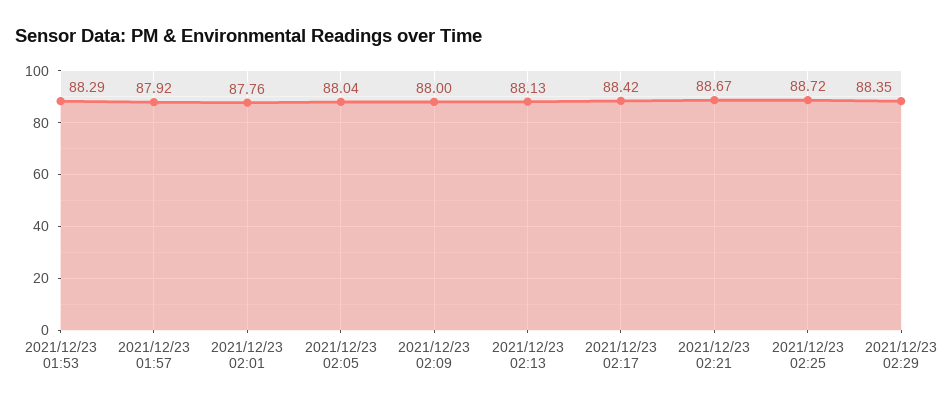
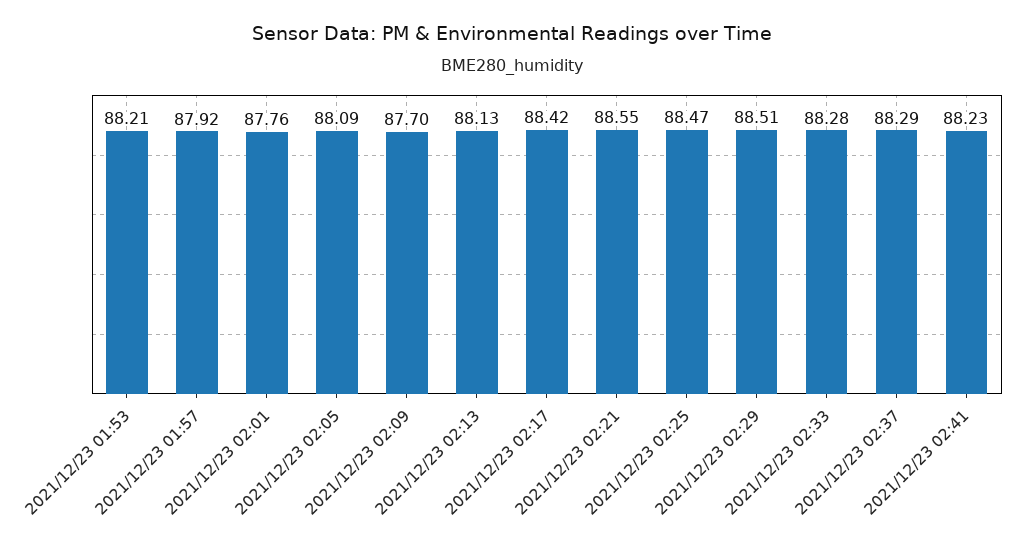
2021/12/23 01:53: 88.29 -> 88.21
2021/12/23 02:05: 88.04 -> 88.09
2021/12/23 02:09: 88 -> 87.7
2021/12/23 02:21: 88.67 -> 88.55
2021/12/23 02:25: 88.72 -> 88.47
2021/12/23 02:29: 88.35 -> 88.51
2021/12/23 02:33: none -> 88.28
2021/12/23 02:37: none -> 88.29
2021/12/23 02:41: none -> 88.23

